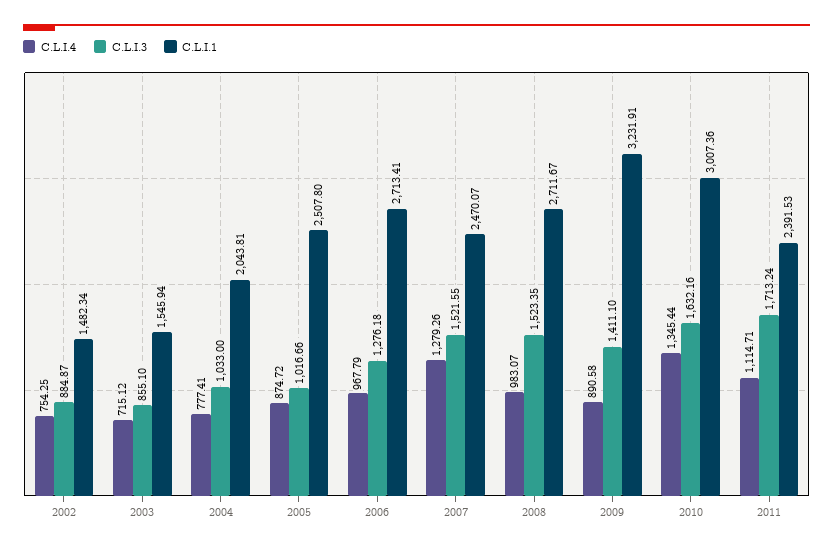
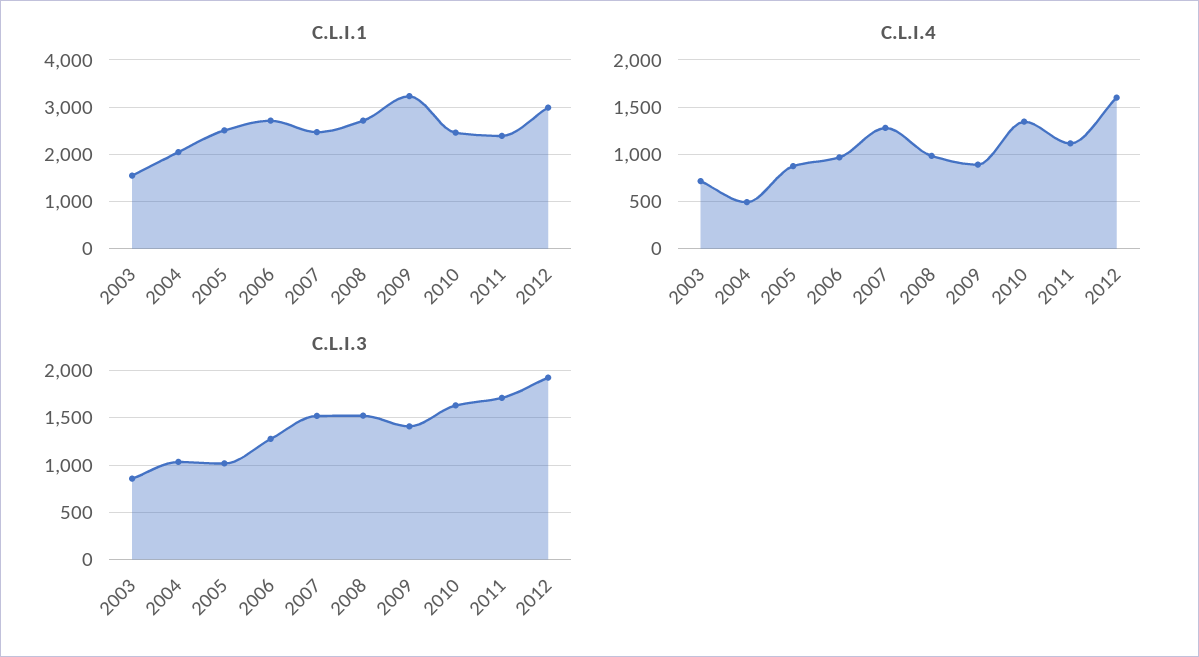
C.L.I.4, 2002: 754.25 -> none
C.L.I.3, 2002: 884.87 -> none
C.L.I.1, 2002: 1482.34 -> none
C.L.I.4, 2004: 777.41 -> 500
C.L.I.1, 2010: 3007.36 -> 2400
C.L.I.1, 2012: none -> 3000
C.L.I.4, 2012: none -> 1600
C.L.I.3, 2012: none -> 1900

